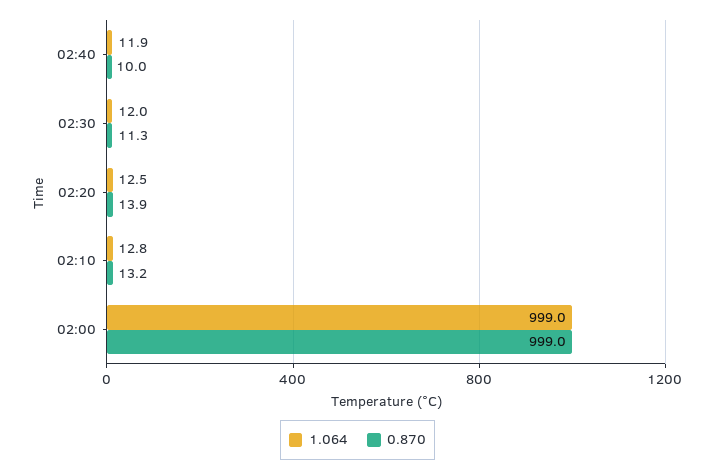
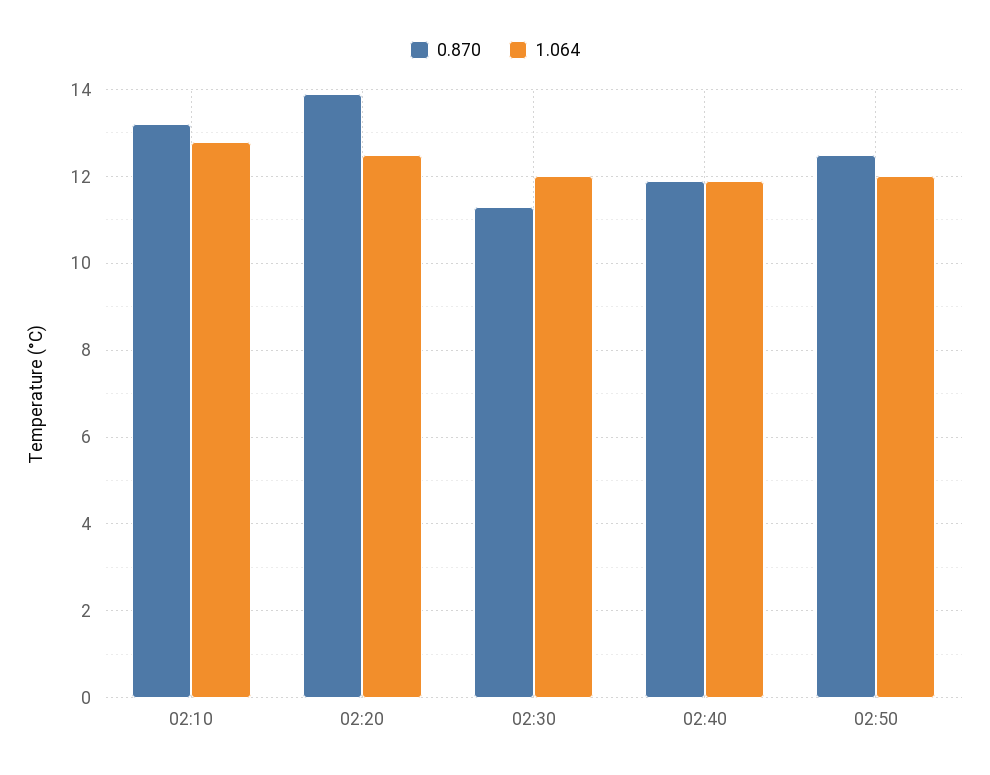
0.870, 02:40: 10 -> 12
1.064, 02:00: 999 -> none
0.870, 02:00: 999 -> none
0.870, 02:50: none -> 12.5
1.064, 02:50: none -> 12

